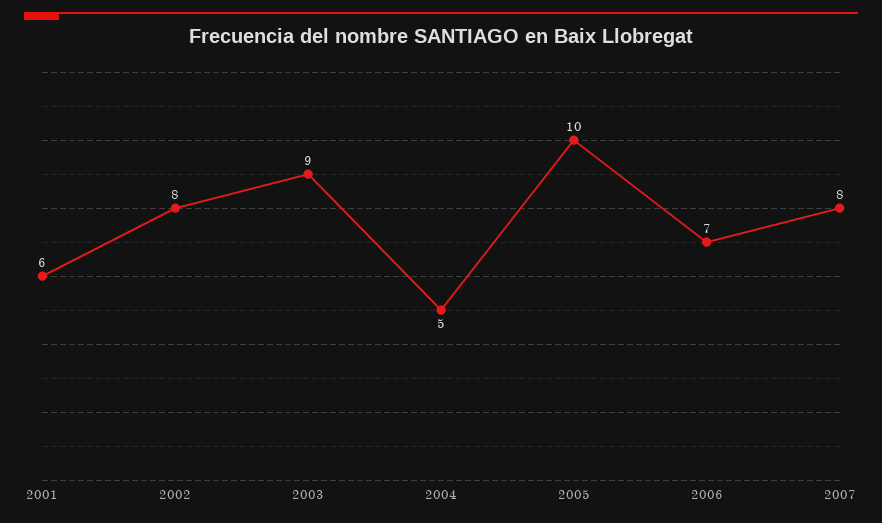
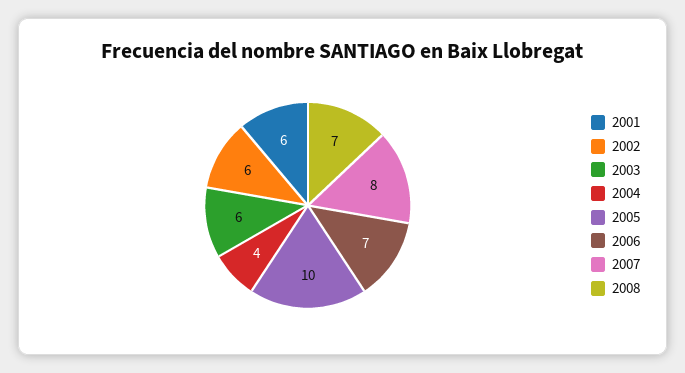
2002: 8 -> 6
2003: 9 -> 6
2004: 5 -> 4
2008: none -> 7

